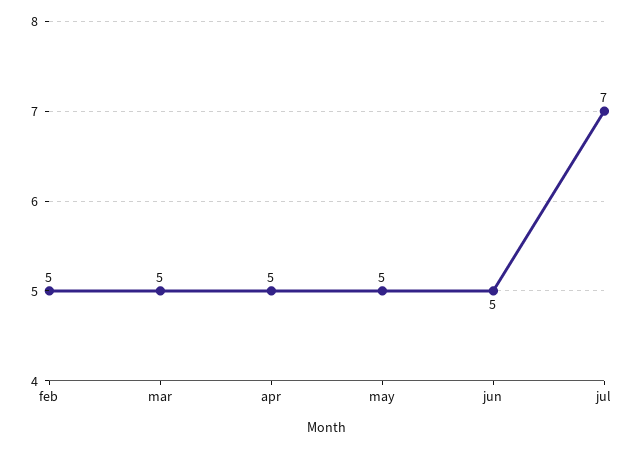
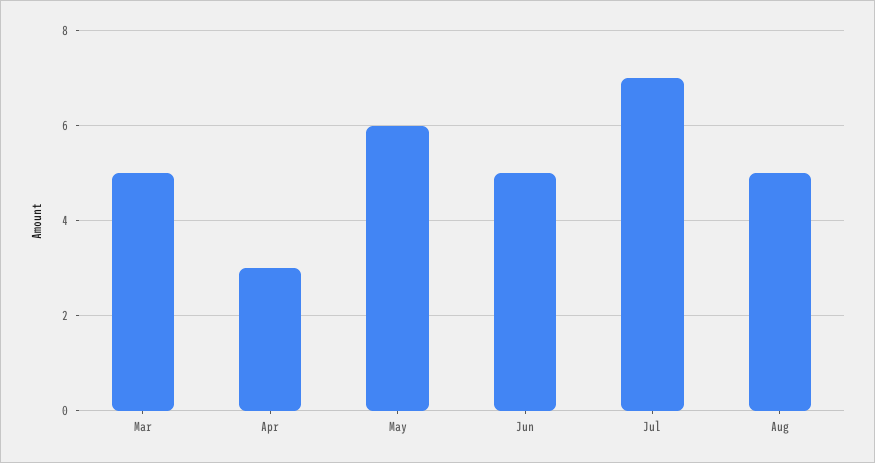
feb: 5 -> none
apr: 5 -> 3
may: 5 -> 6
Aug: none -> 5

